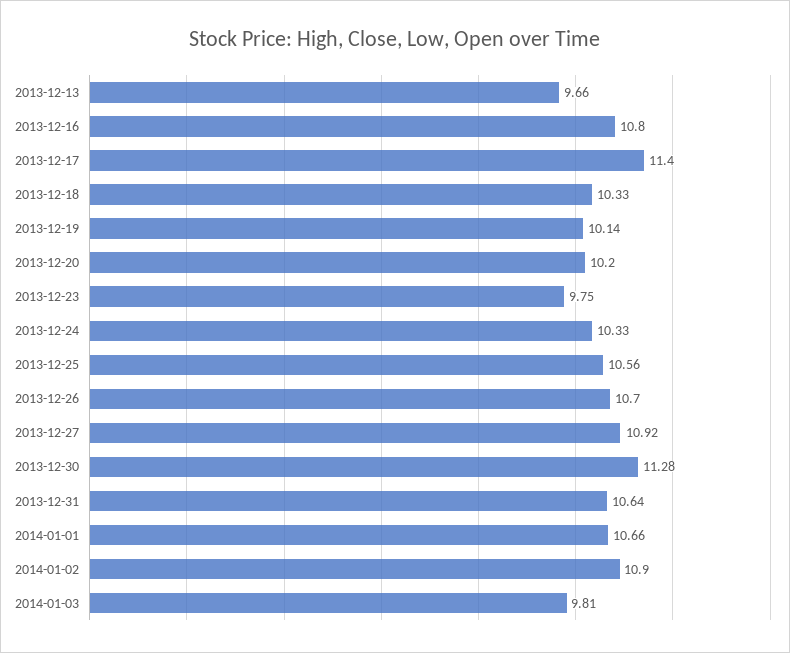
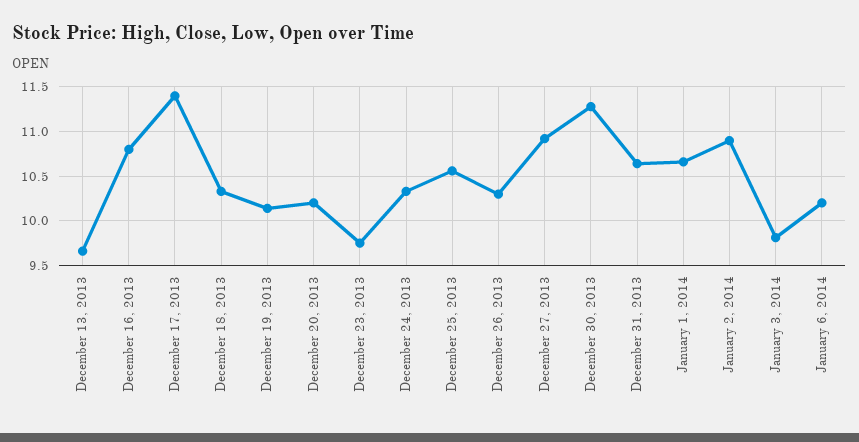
2013-12-26: 10.7 -> 10.3
January 6, 2014: none -> 10.2

